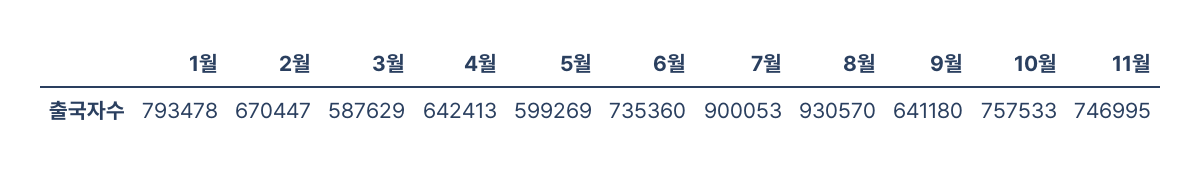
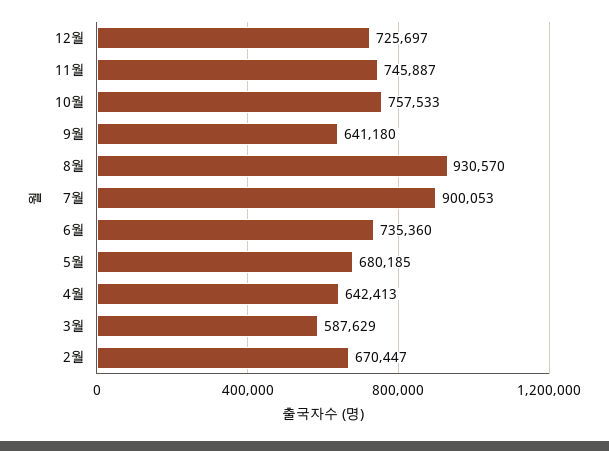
1월: 793478 -> none
5월: 599269 -> 680185
11월: 746995 -> 745887
12월: none -> 725697

